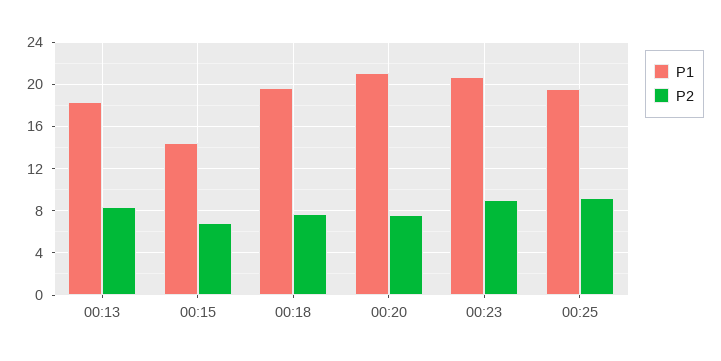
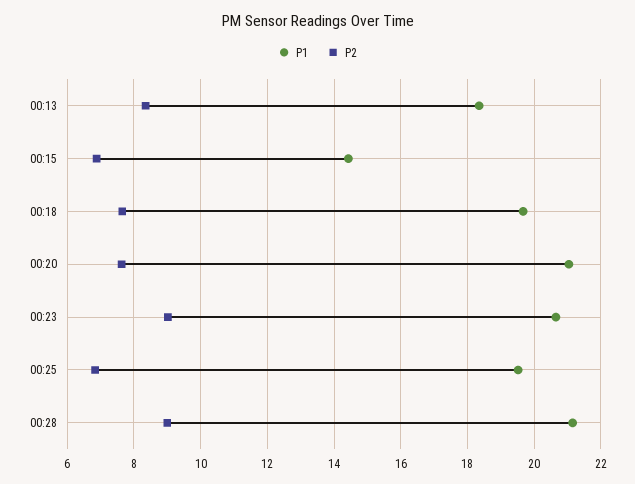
P2, 00:25: 9 -> 6.8
P1, 00:28: none -> 21.2
P2, 00:28: none -> 9

